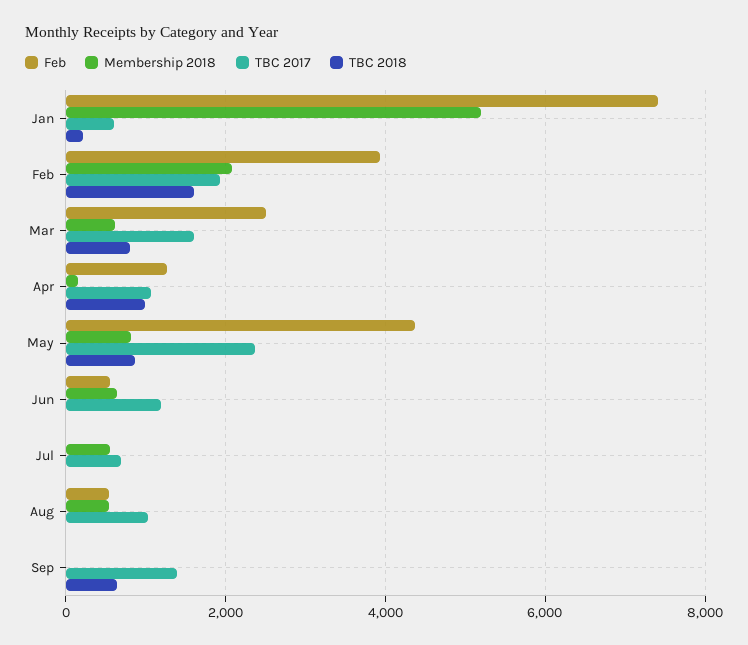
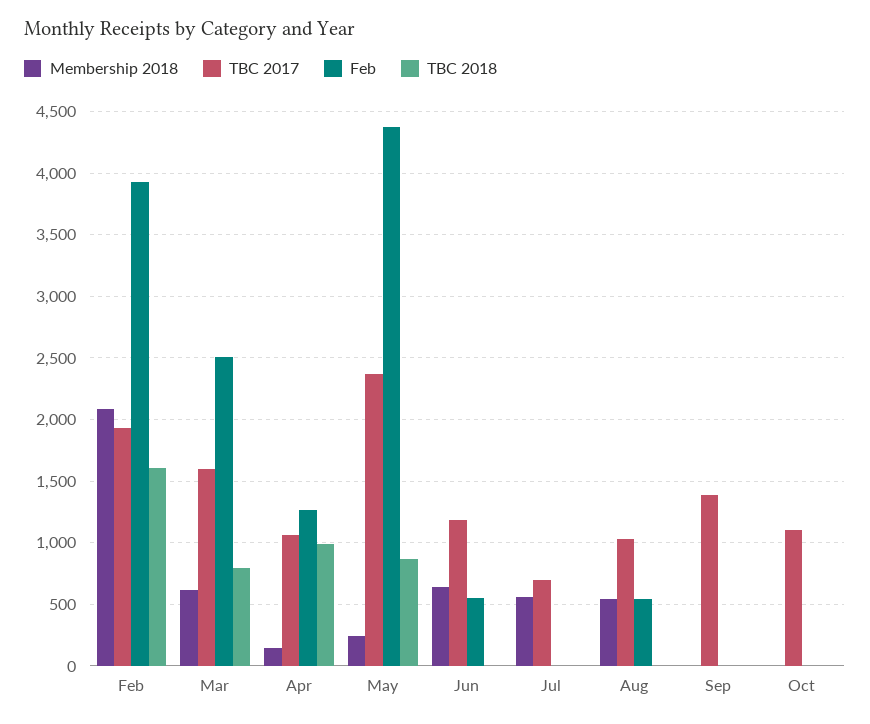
Feb, Jan: 7400 -> none
Membership 2018, Jan: 5200 -> none
TBC 2017, Jan: 600 -> none
TBC 2018, Jan: 200 -> none
Membership 2018, May: 800 -> 250
TBC 2018, Sep: 600 -> 0
Membership 2018, Oct: none -> 0
TBC 2017, Oct: none -> 1100
Feb, Oct: none -> 0
TBC 2018, Oct: none -> 0

